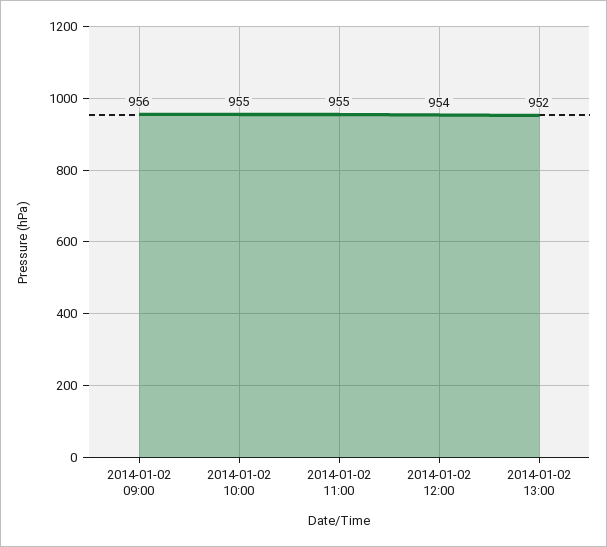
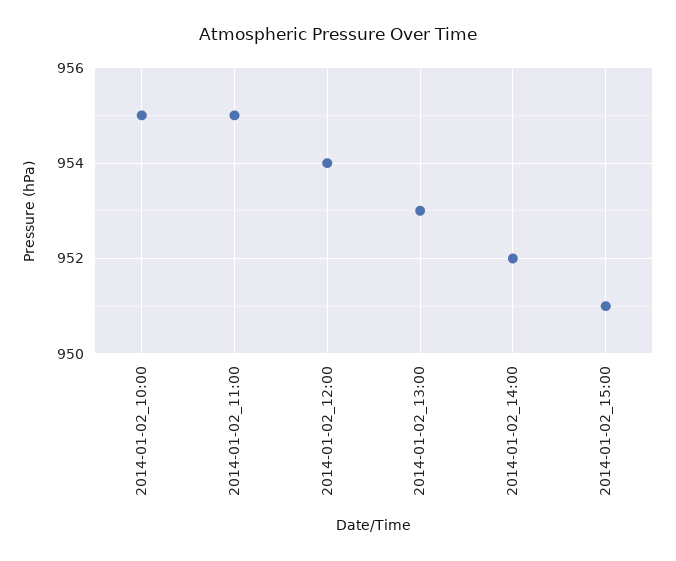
2014-01-02 09:00: 956 -> none
2014-01-02 13:00: 952 -> 953
2014-01-02_14:00: none -> 952
2014-01-02_15:00: none -> 951

